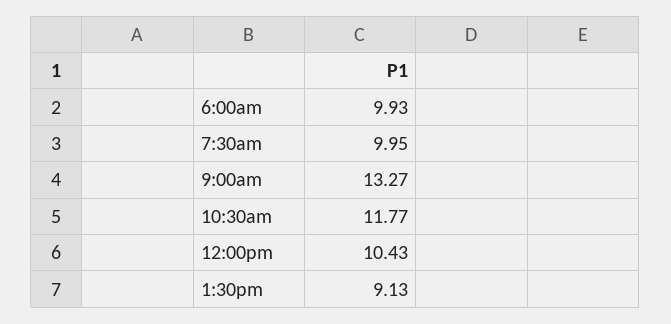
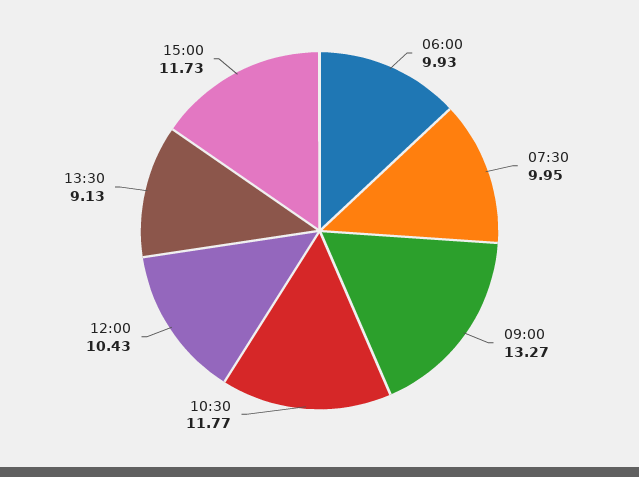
15:00: none -> 11.73

